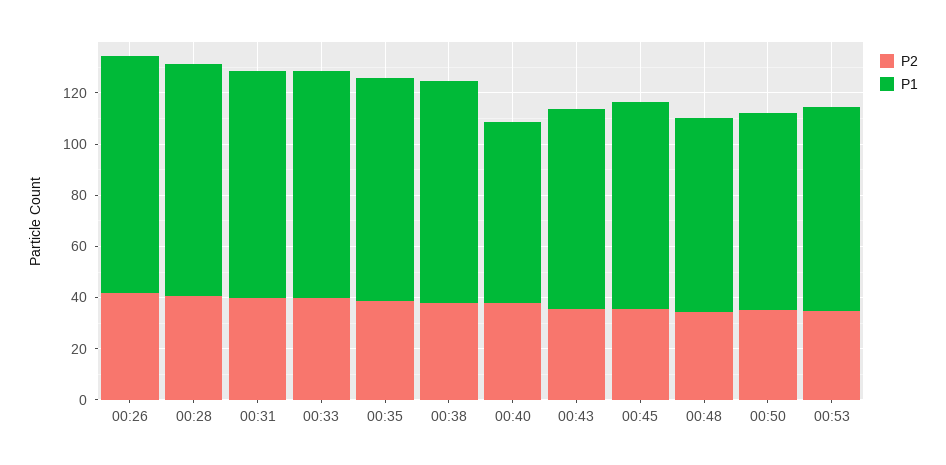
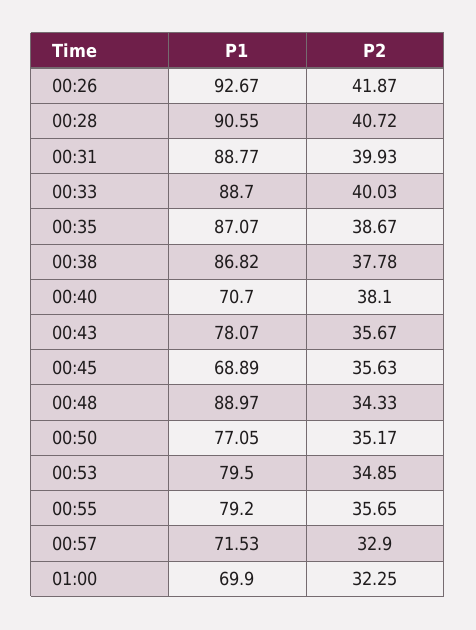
P1, 00:45: 80 -> 68.89
P1, 00:48: 75 -> 88.97
P1, 00:55: none -> 79.2
P2, 00:55: none -> 35.65
P1, 00:57: none -> 71.53
P2, 00:57: none -> 32.9
P1, 01:00: none -> 69.9
P2, 01:00: none -> 32.25

